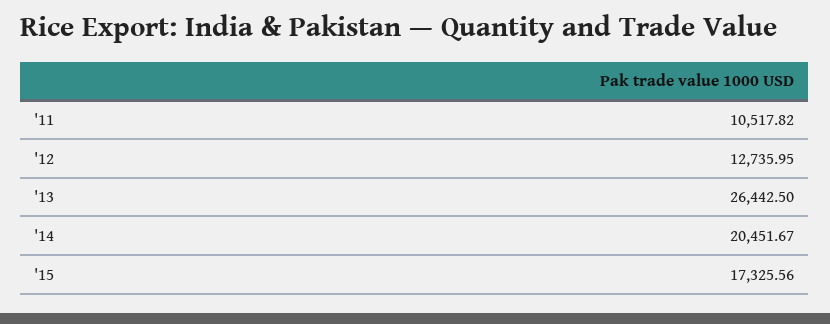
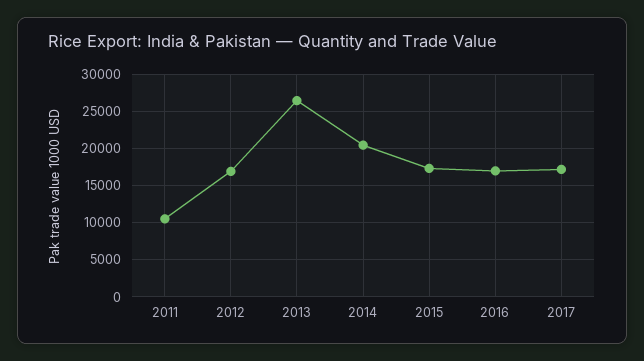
'12: 12735.95 -> 17000
2016: none -> 17000
2017: none -> 17000

